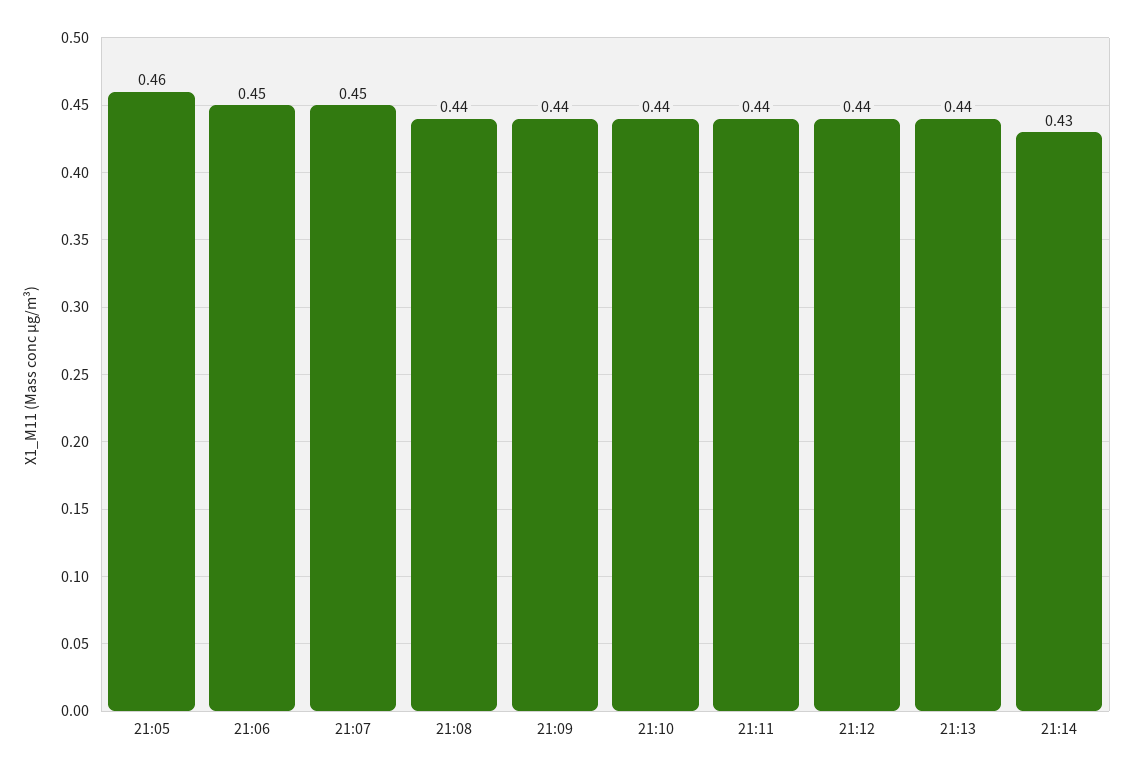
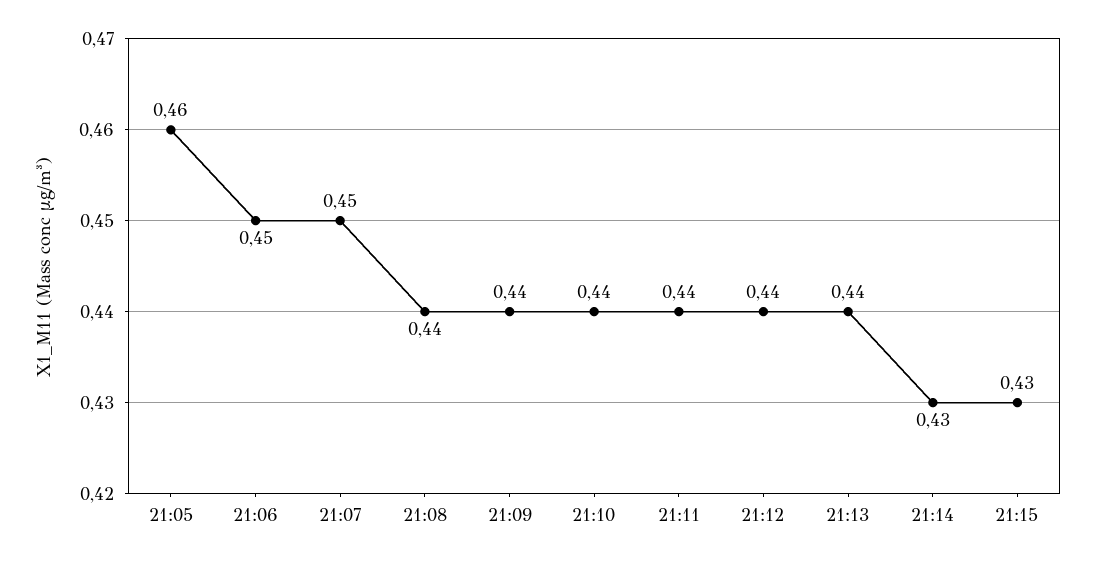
21:15: none -> 0.43

